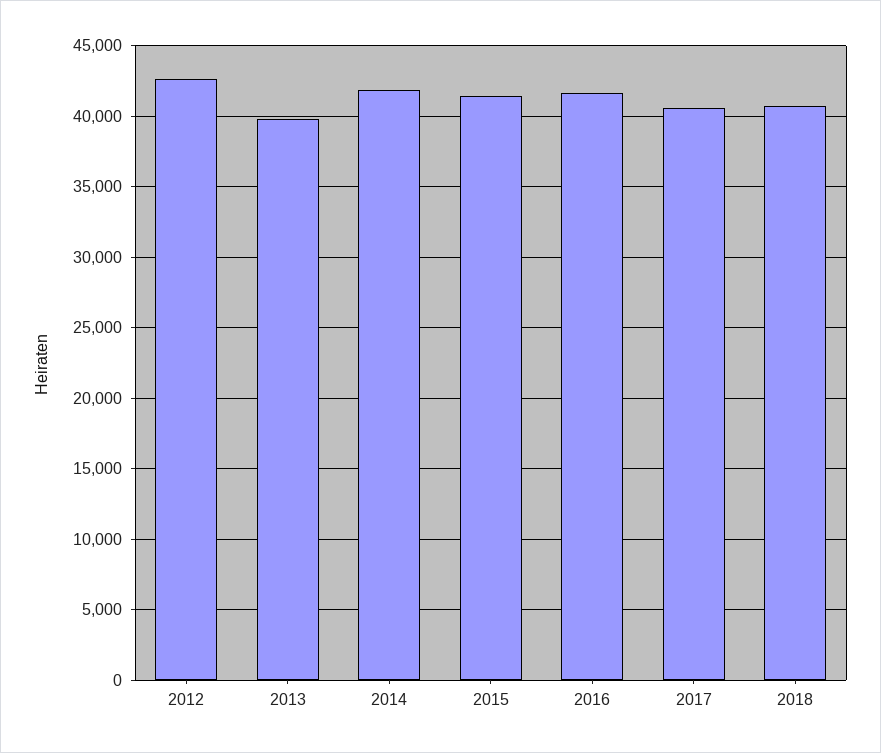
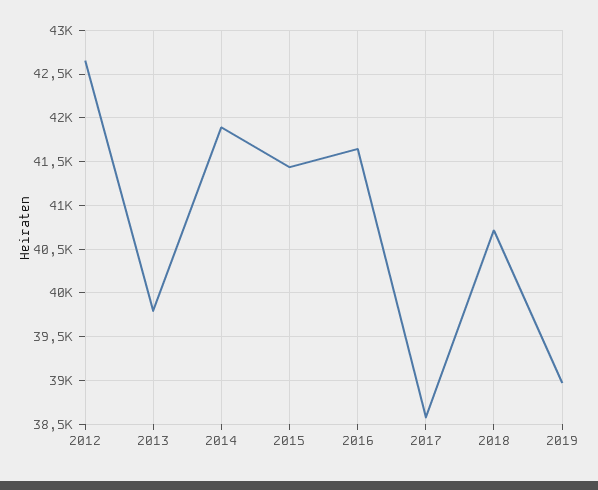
2017: 40500 -> 38600
2019: none -> 39000

